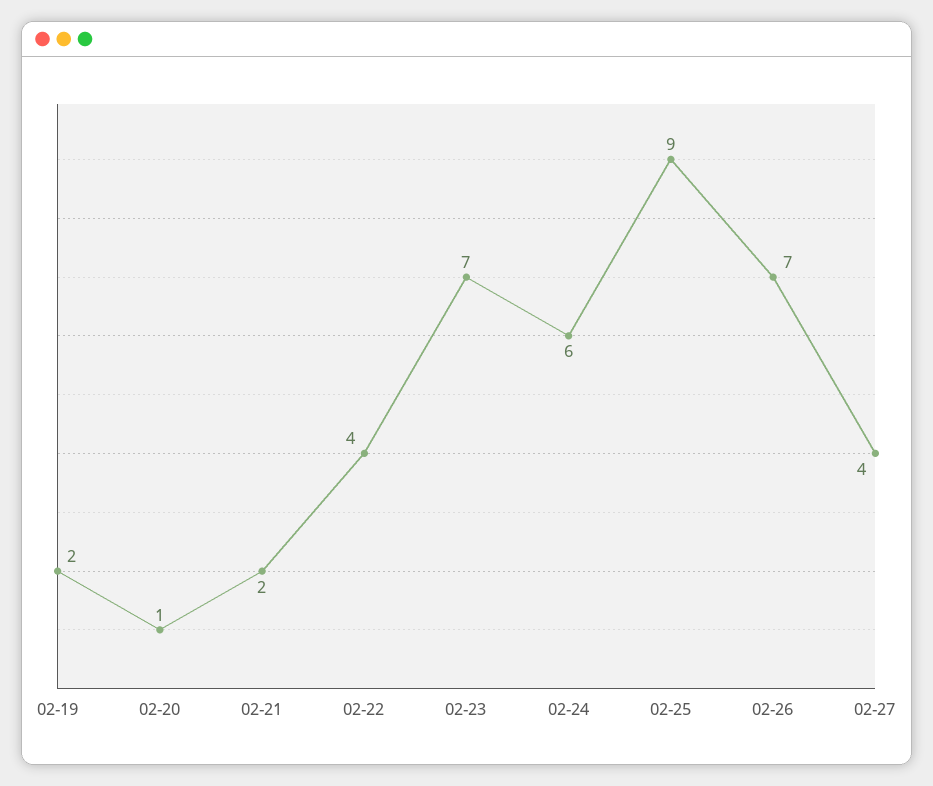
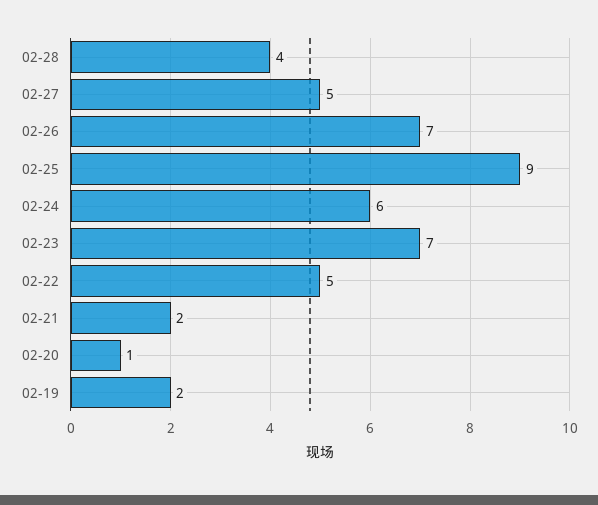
02-22: 4 -> 5
02-27: 4 -> 5
02-28: none -> 4

